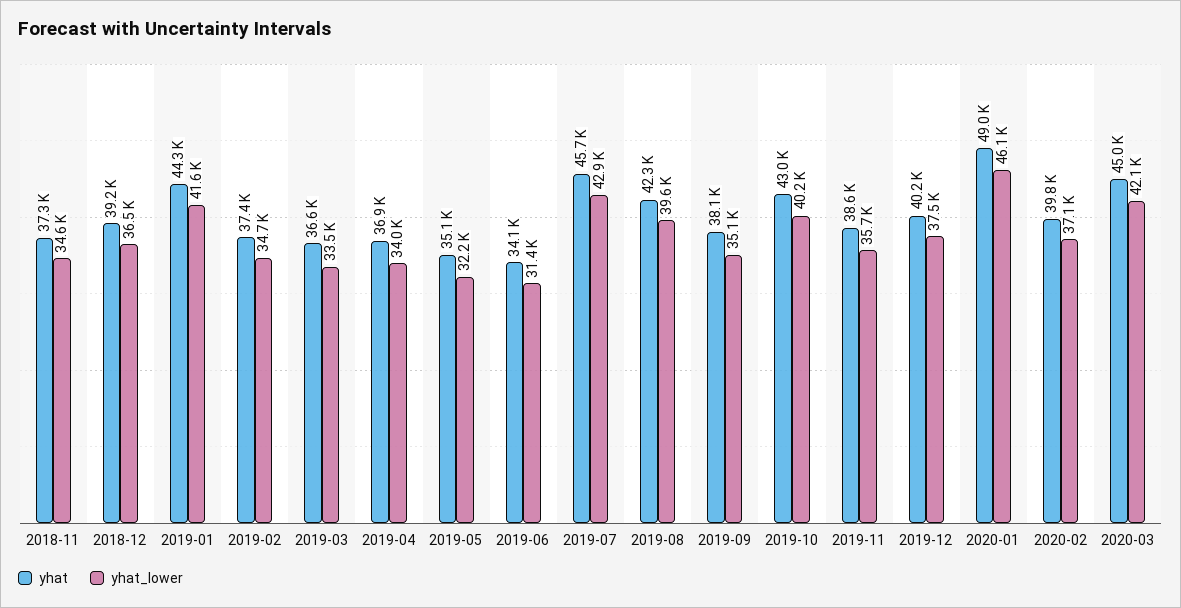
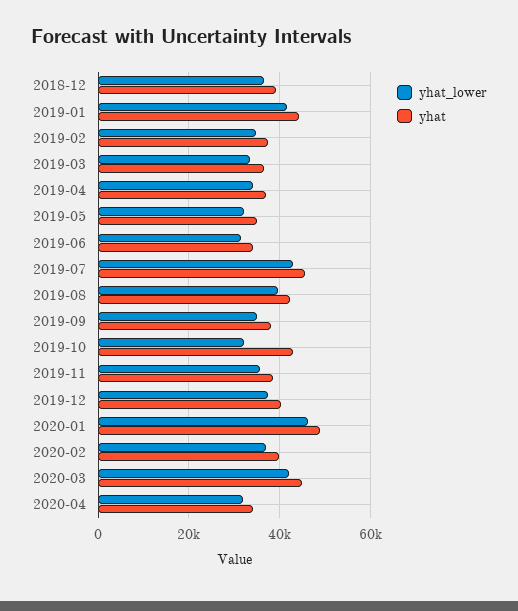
yhat, 2018-11: 37300 -> none
yhat_lower, 2018-11: 34600 -> none
yhat_lower, 2019-10: 40200 -> 32000
yhat_lower, 2020-04: none -> 32000
yhat, 2020-04: none -> 34000

